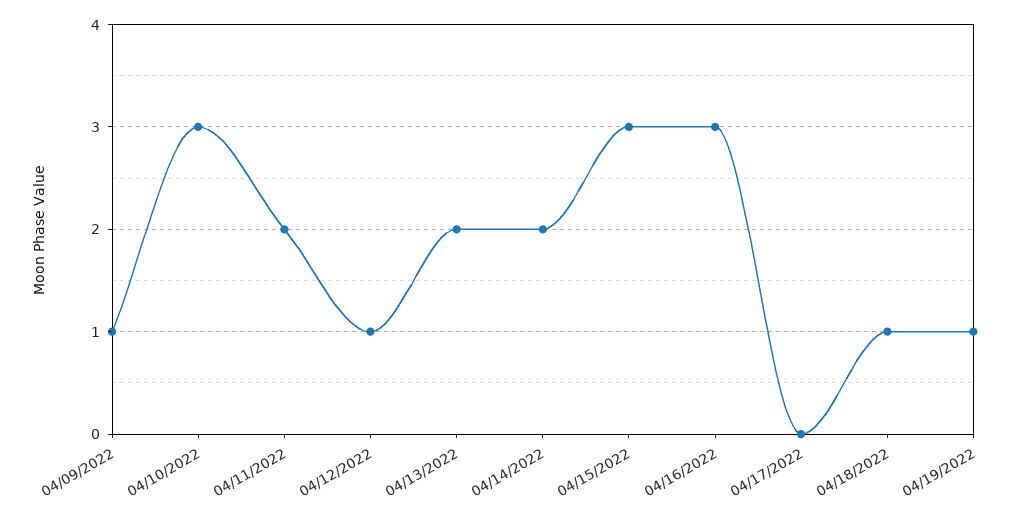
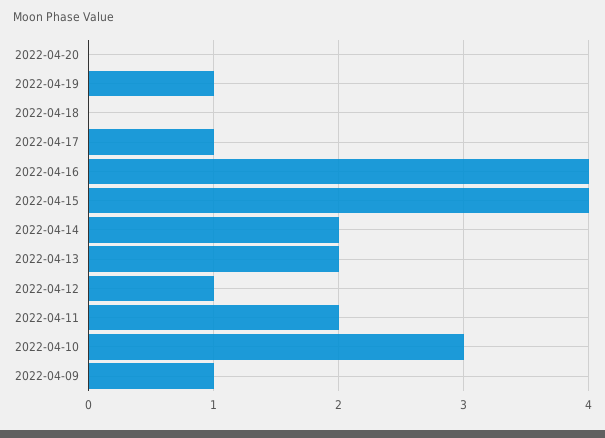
04/15/2022: 3 -> 4
04/16/2022: 3 -> 4
04/17/2022: 0 -> 1
04/18/2022: 1 -> 0
2022-04-20: none -> 0

